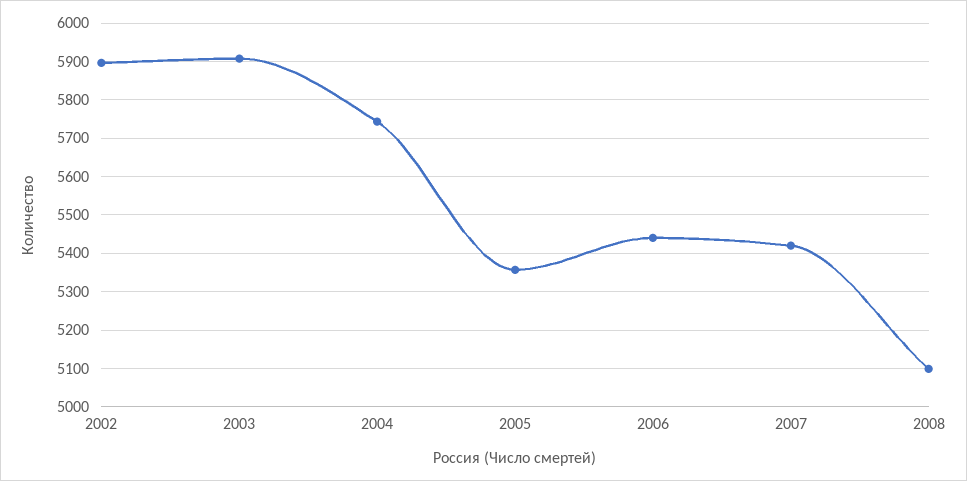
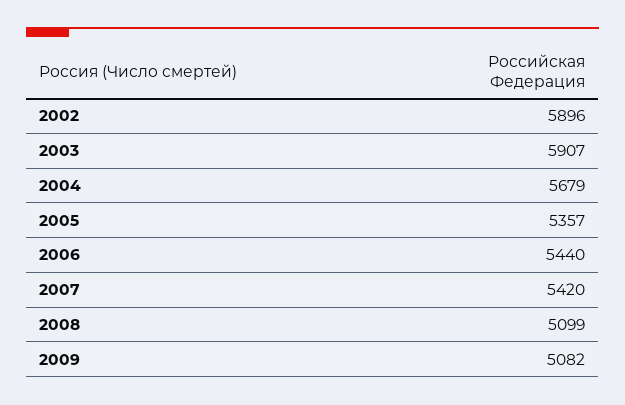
2004: 5740 -> 5679
2009: none -> 5082

